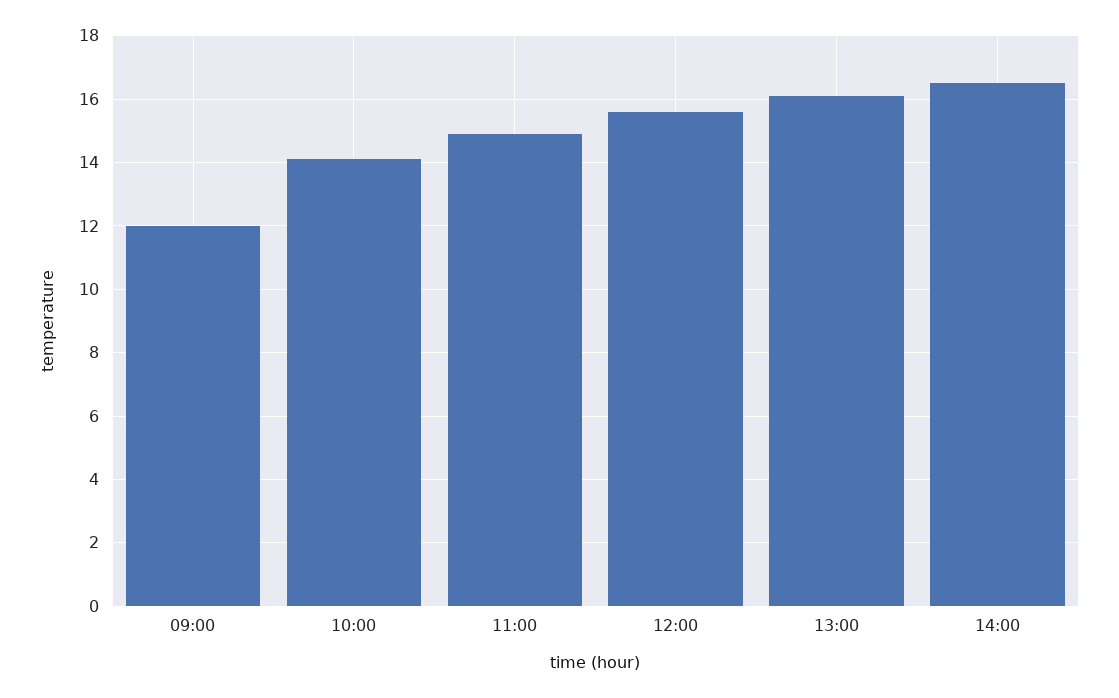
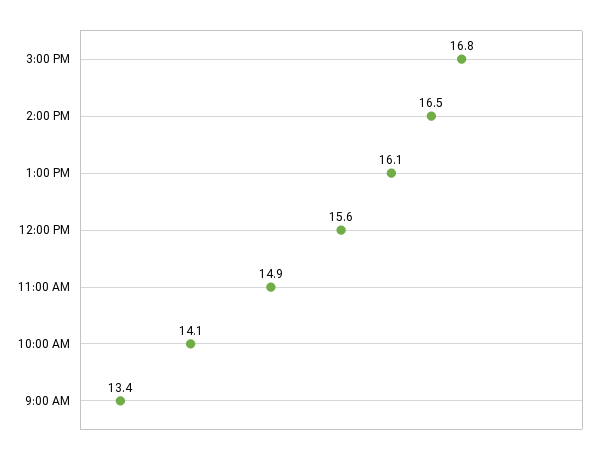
09:00: 12 -> 13.4
3:00 PM: none -> 16.8

